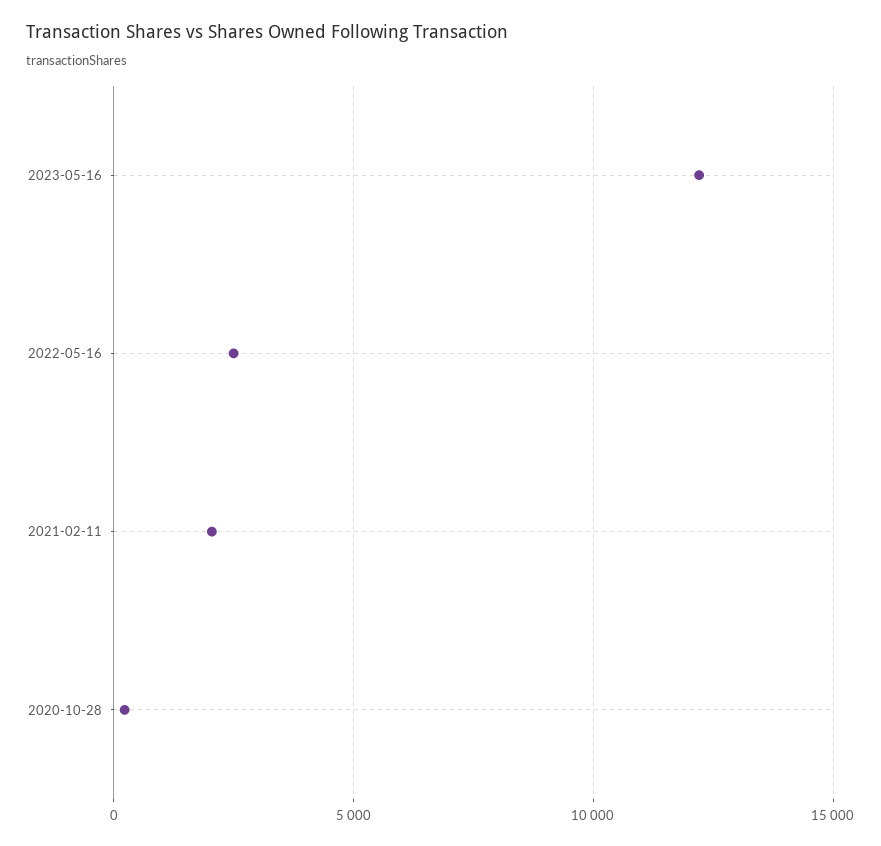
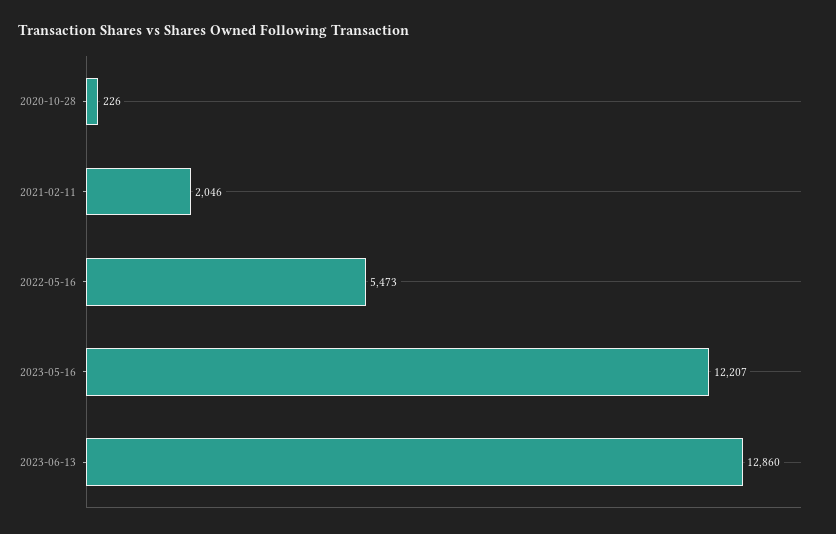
2022-05-16: 2500 -> 5473
2023-06-13: none -> 12860

